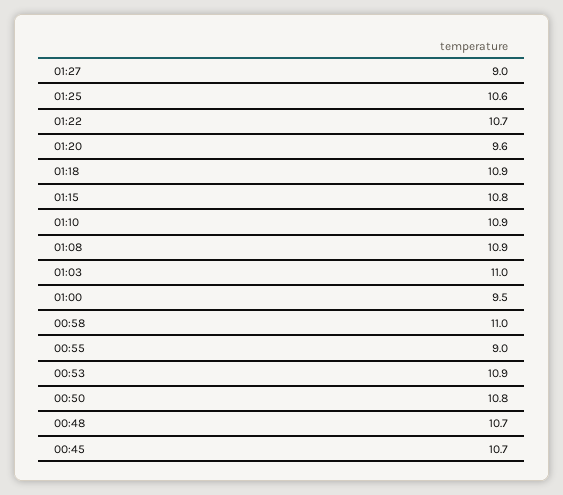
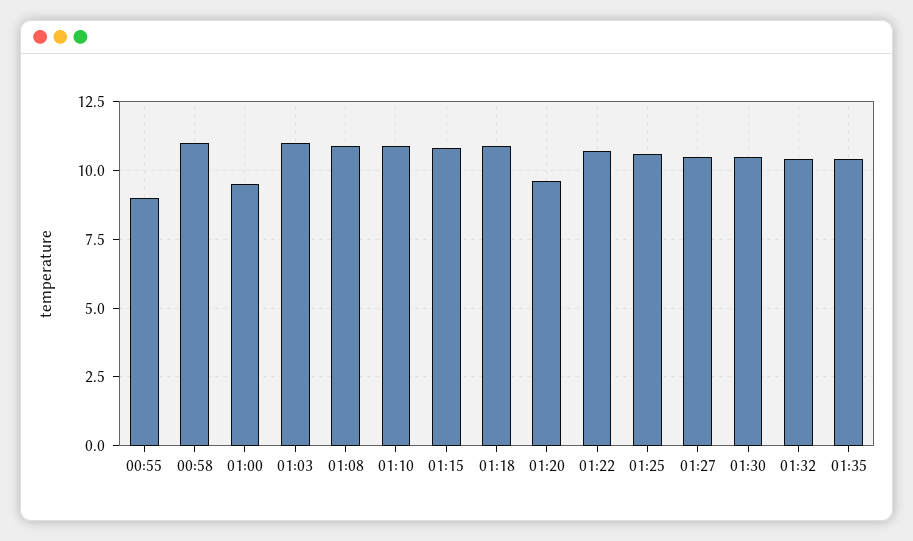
01:27: 9 -> 10.5
00:53: 10.9 -> none
00:50: 10.8 -> none
00:48: 10.7 -> none
00:45: 10.7 -> none
01:30: none -> 10.5
01:32: none -> 10.5
01:35: none -> 10.5

